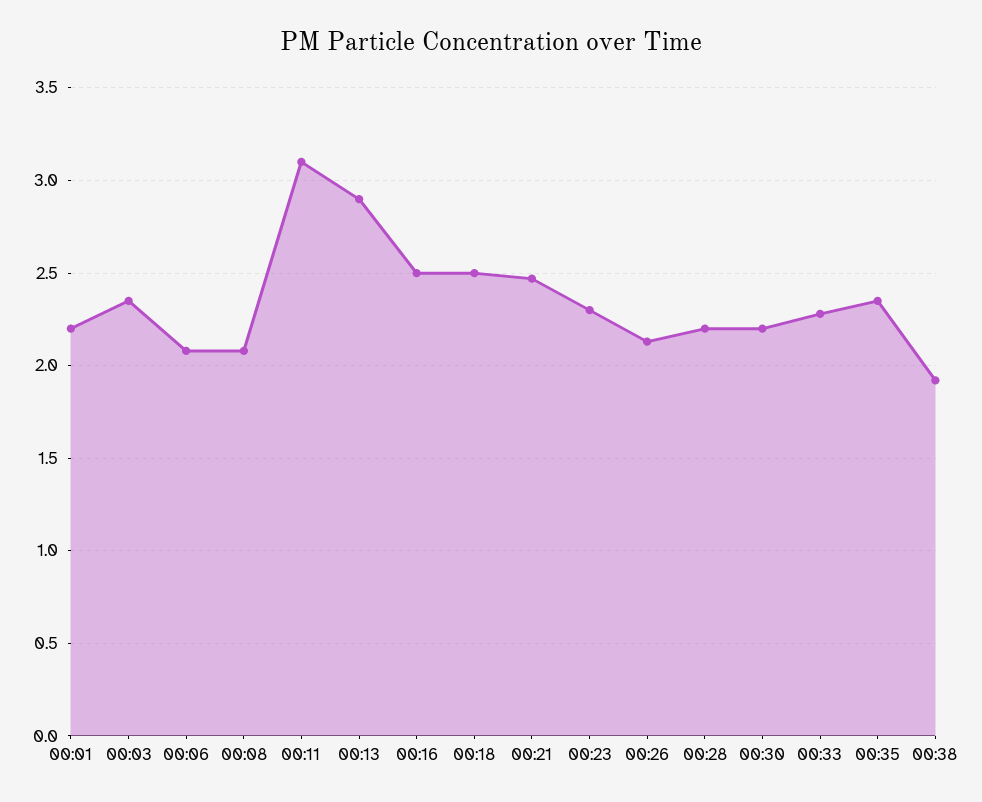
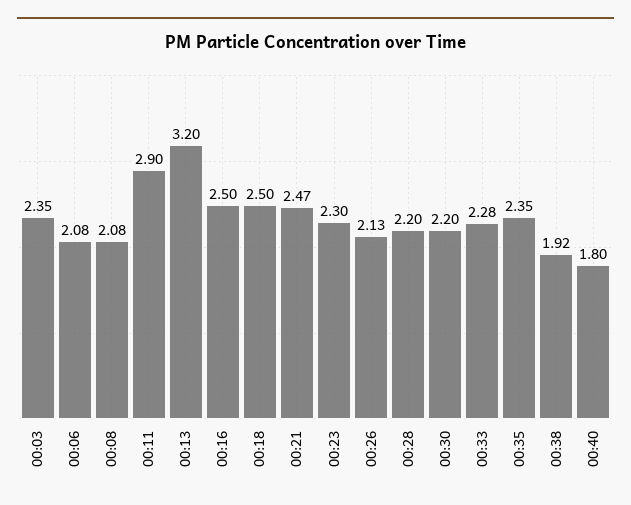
00:01: 2.2 -> none
00:11: 3.1 -> 2.9
00:13: 2.9 -> 3.2
00:40: none -> 1.8

